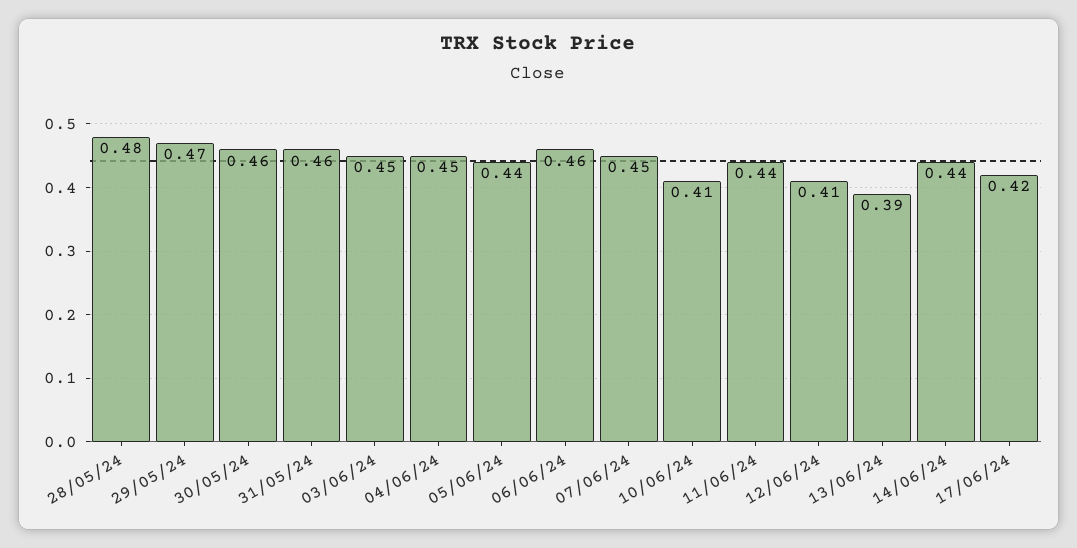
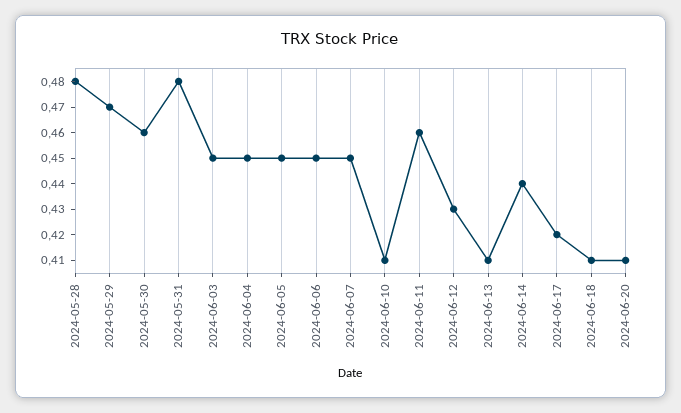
31/05/24: 0.46 -> 0.48
05/06/24: 0.44 -> 0.45
06/06/24: 0.46 -> 0.45
11/06/24: 0.44 -> 0.46
12/06/24: 0.41 -> 0.43
13/06/24: 0.39 -> 0.41
2024-06-18: none -> 0.41
2024-06-20: none -> 0.41

